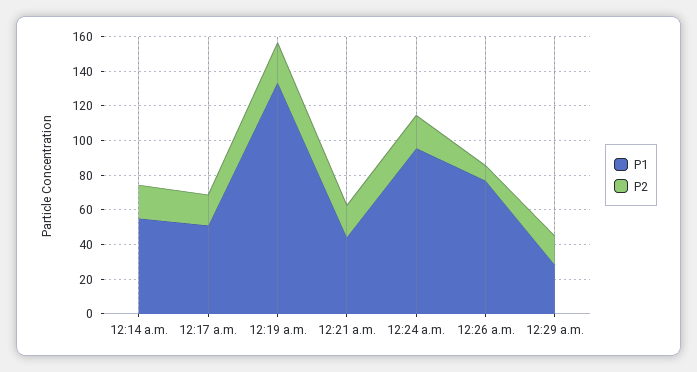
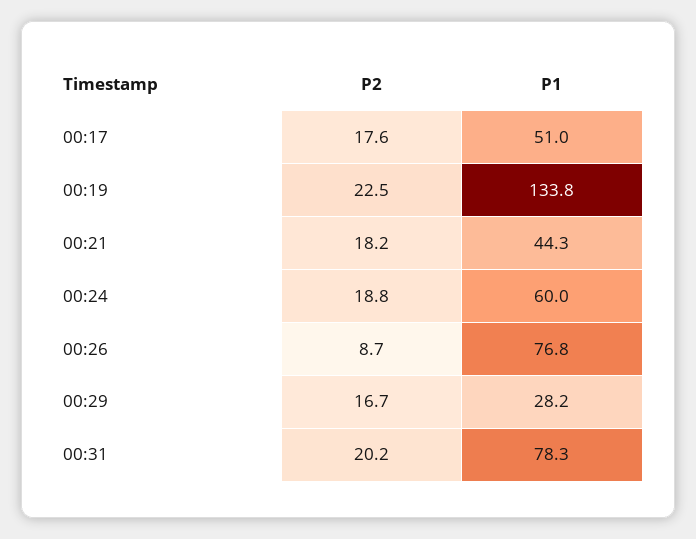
P1, 12:14 a.m.: 55 -> none
P2, 12:14 a.m.: 20 -> none
P1, 12:24 a.m.: 95 -> 60
P2, 00:31: none -> 20.2
P1, 00:31: none -> 78.3

